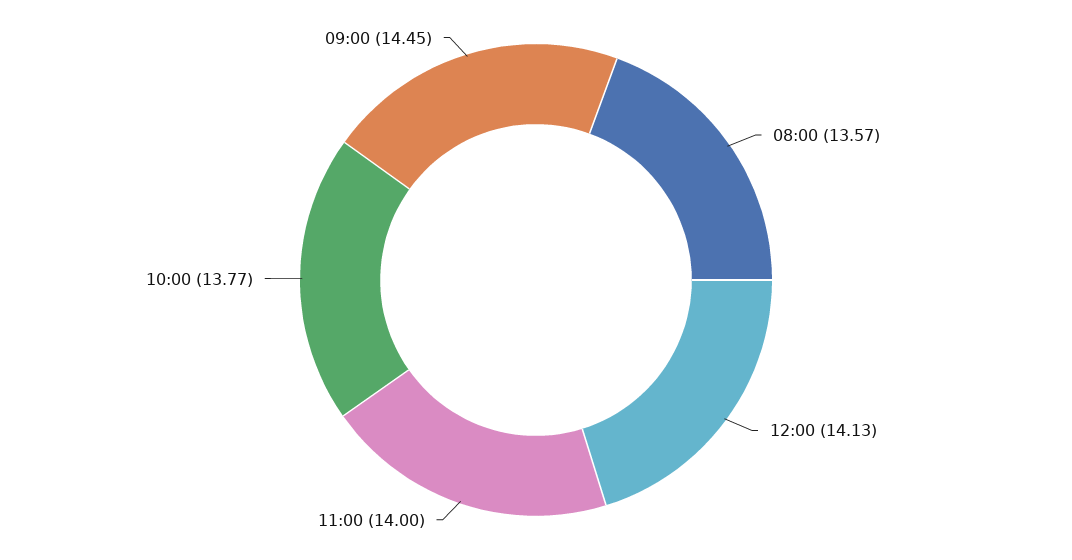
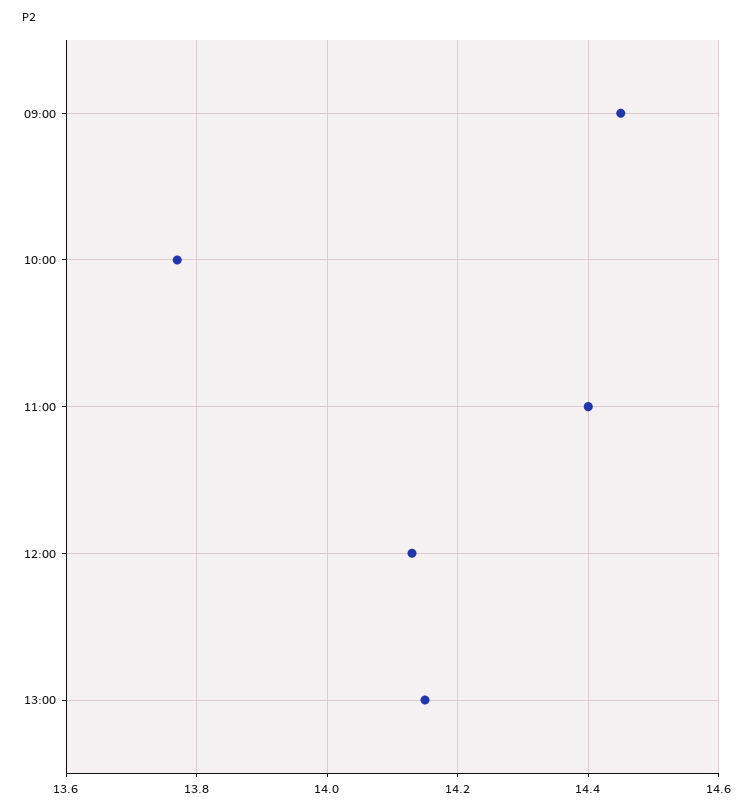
08:00: 13.57 -> none
11:00: 14 -> 14.4
13:00: none -> 14.15

